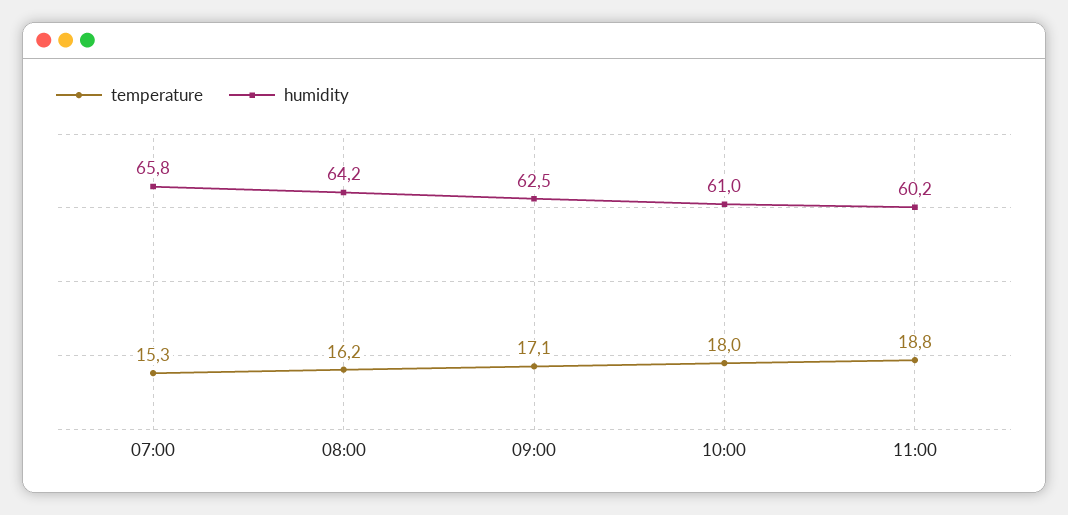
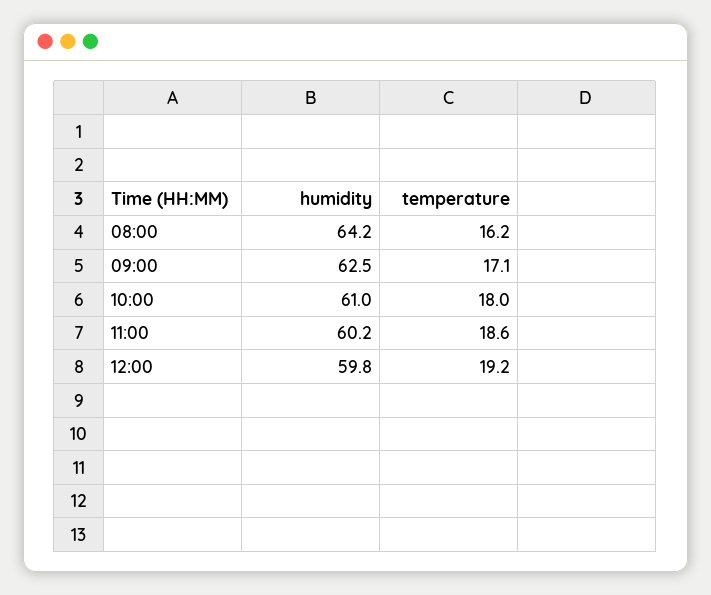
temperature, 07:00: 15.3 -> none
humidity, 07:00: 65.8 -> none
temperature, 11:00: 18.8 -> 18.6
humidity, 12:00: none -> 59.8
temperature, 12:00: none -> 19.2

